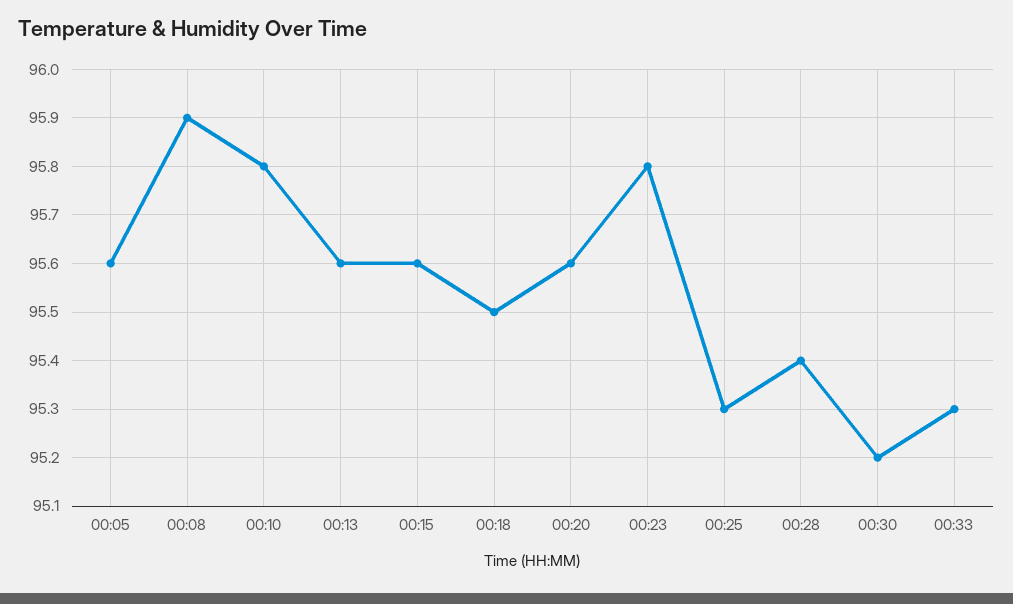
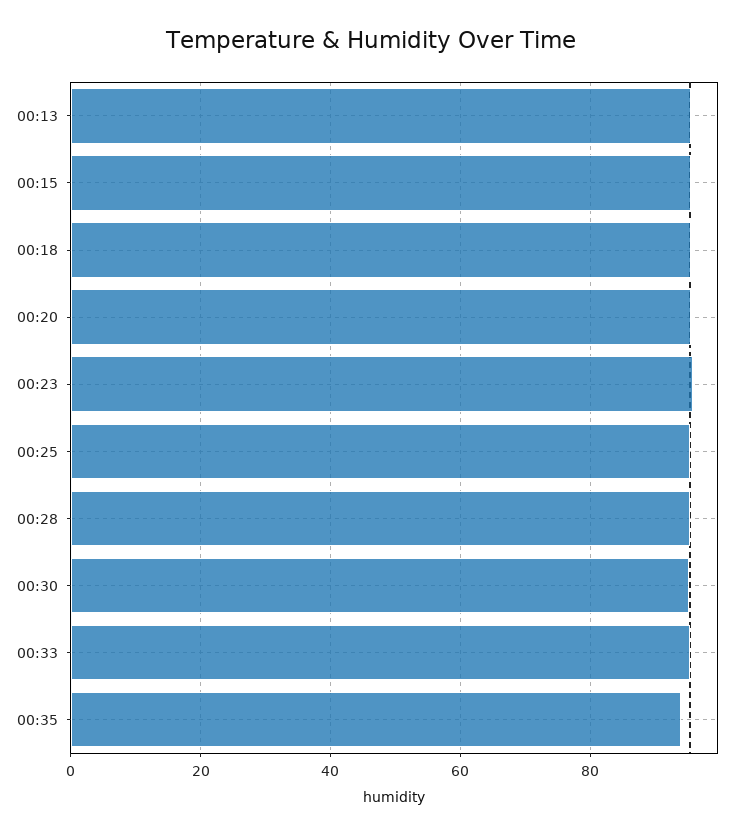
00:05: 95.6 -> none
00:08: 95.9 -> none
00:10: 95.8 -> none
00:35: none -> 94

